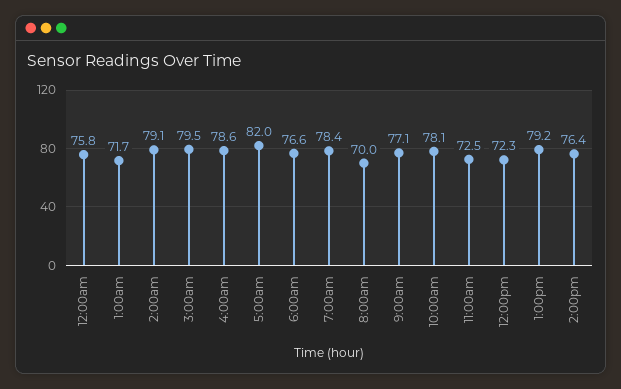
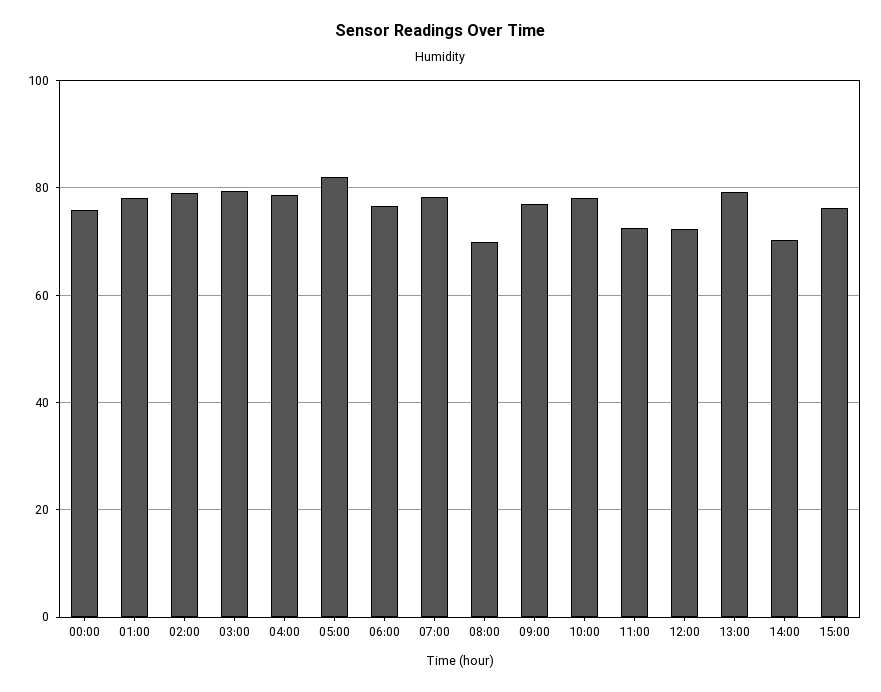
1:00am: 71.7 -> 78
2:00pm: 76.4 -> 70
15:00: none -> 76

